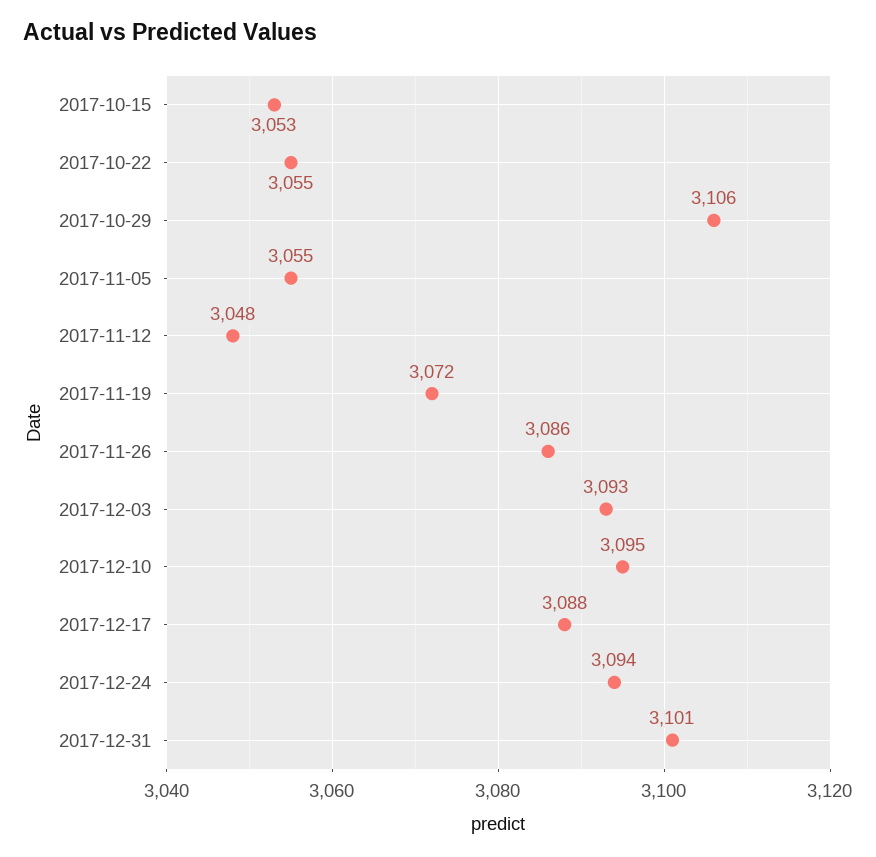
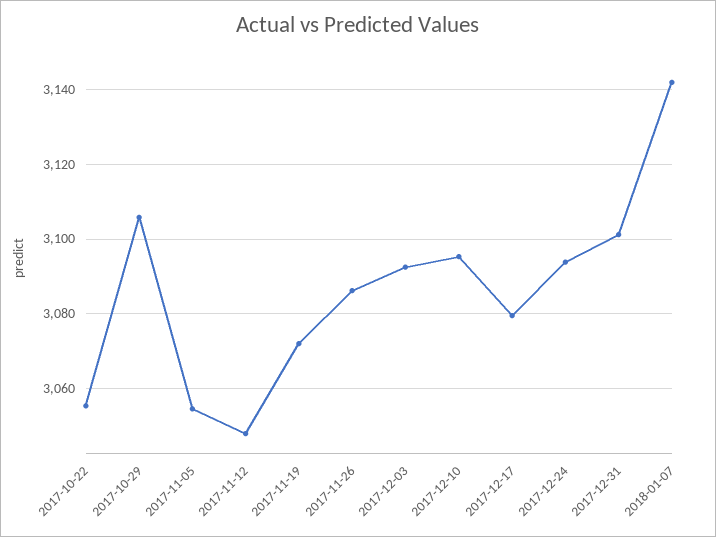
2017-10-15: 3053 -> none
2017-12-17: 3088 -> 3080
2018-01-07: none -> 3142

